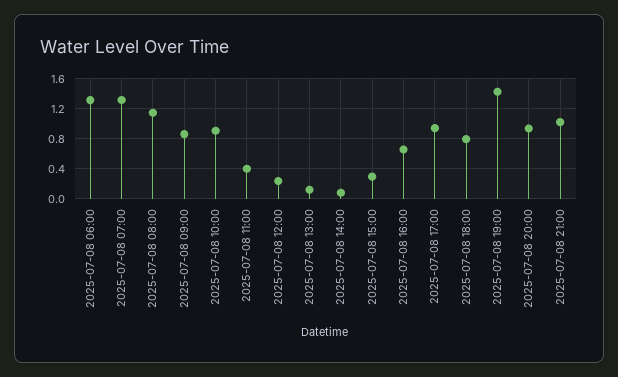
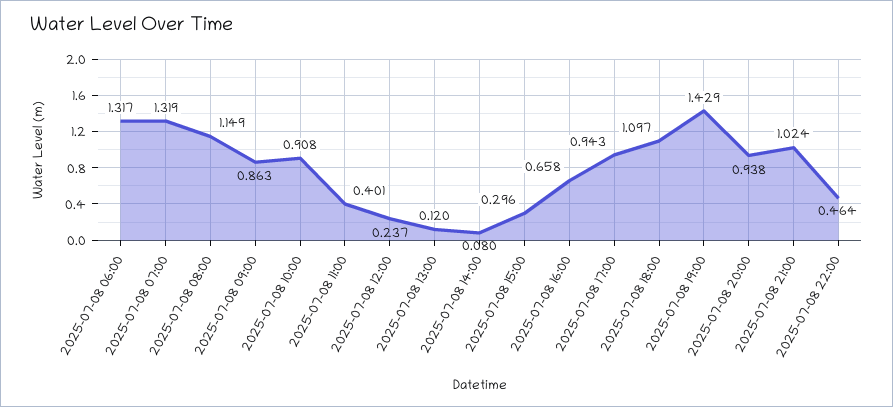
2025-07-08 18:00: 0.8 -> 1.097
2025-07-08 22:00: none -> 0.464

